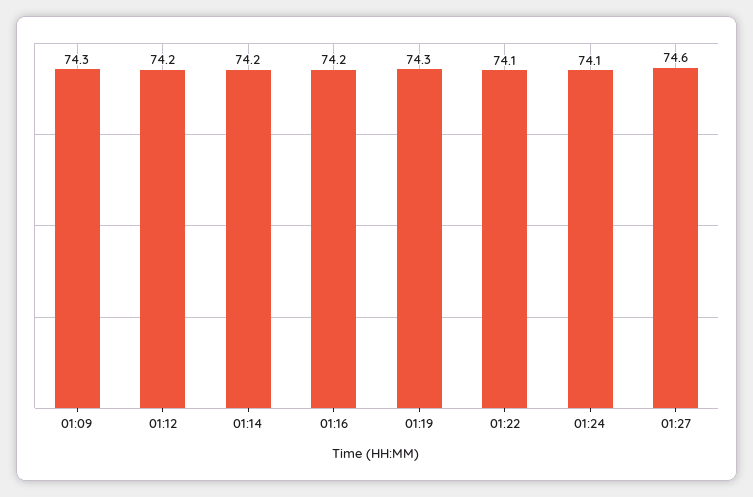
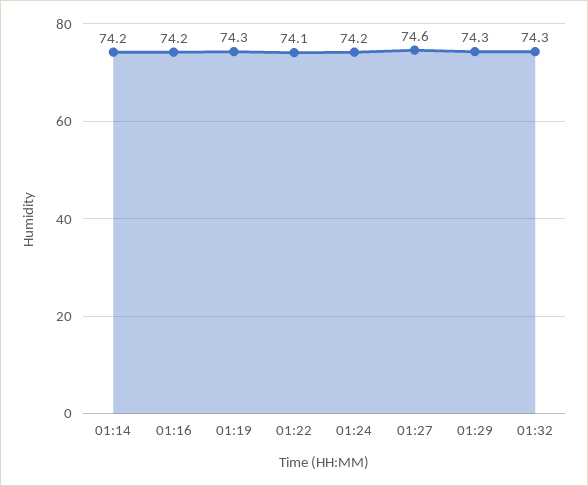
01:09: 74.3 -> none
01:12: 74.2 -> none
01:24: 74.1 -> 74.2
01:29: none -> 74.3
01:32: none -> 74.3

